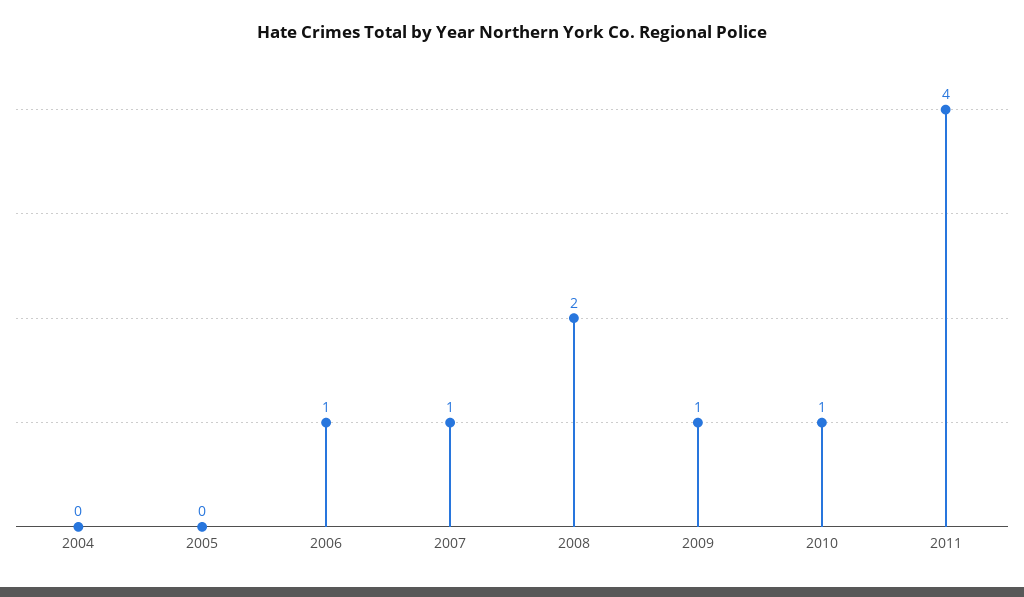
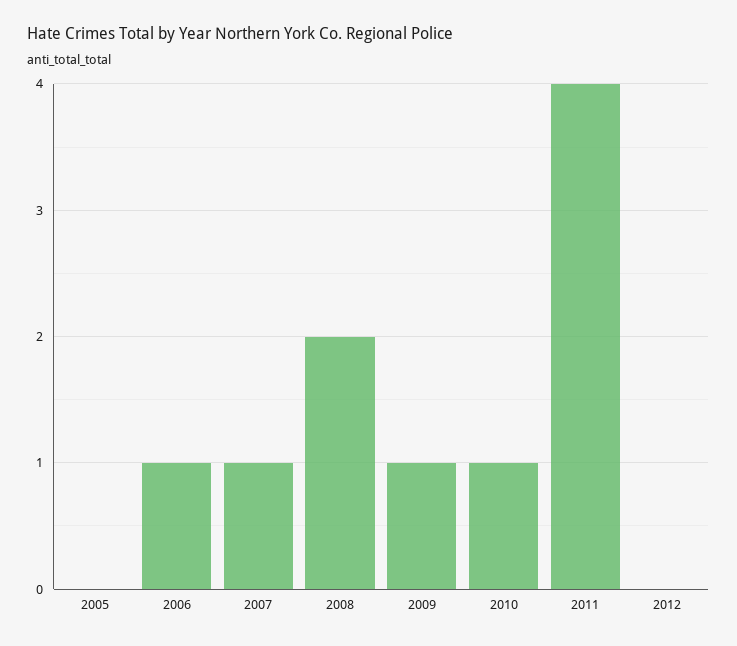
2004: 0 -> none
2012: none -> 0

